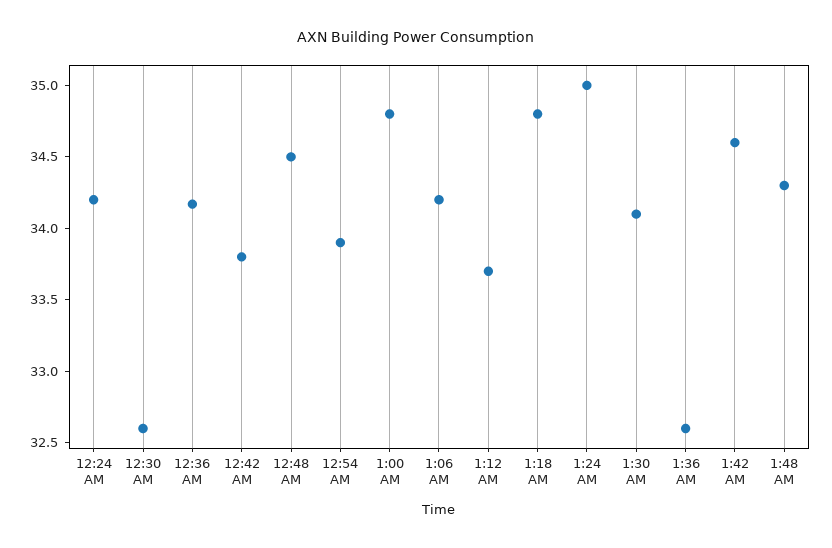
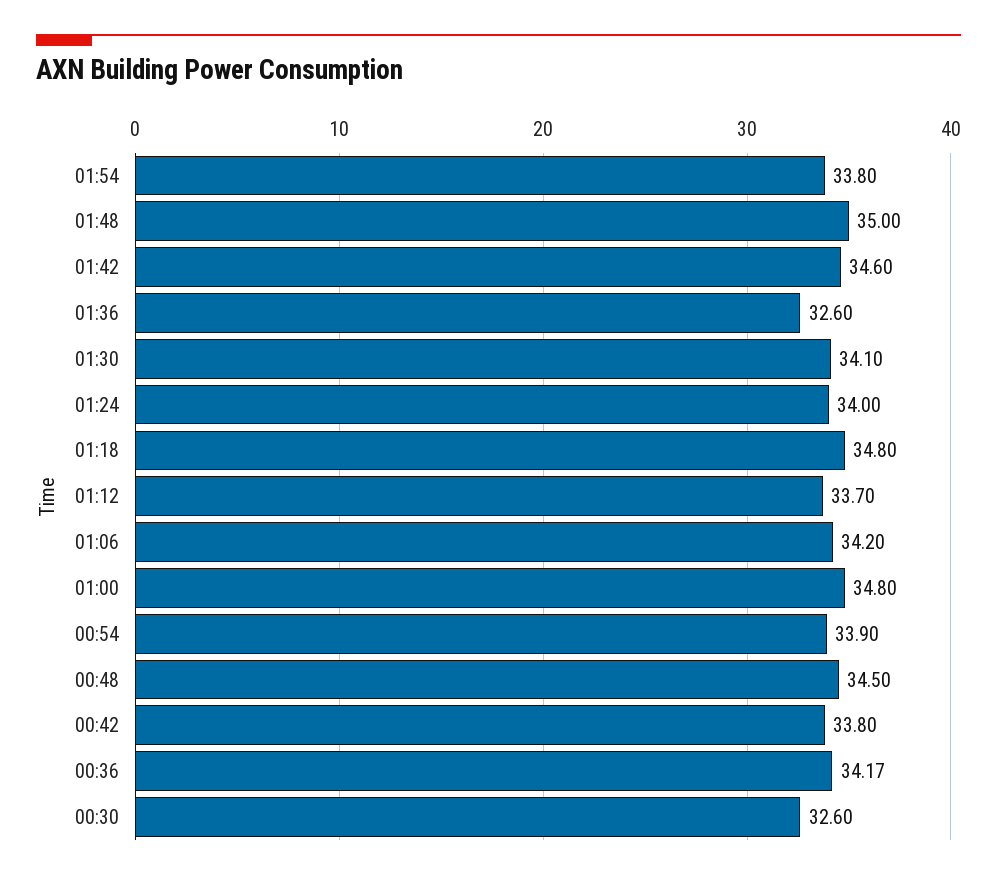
12:24 AM: 34.2 -> none
1:24 AM: 35 -> 34
1:48 AM: 34.3 -> 35
01:54: none -> 33.8

